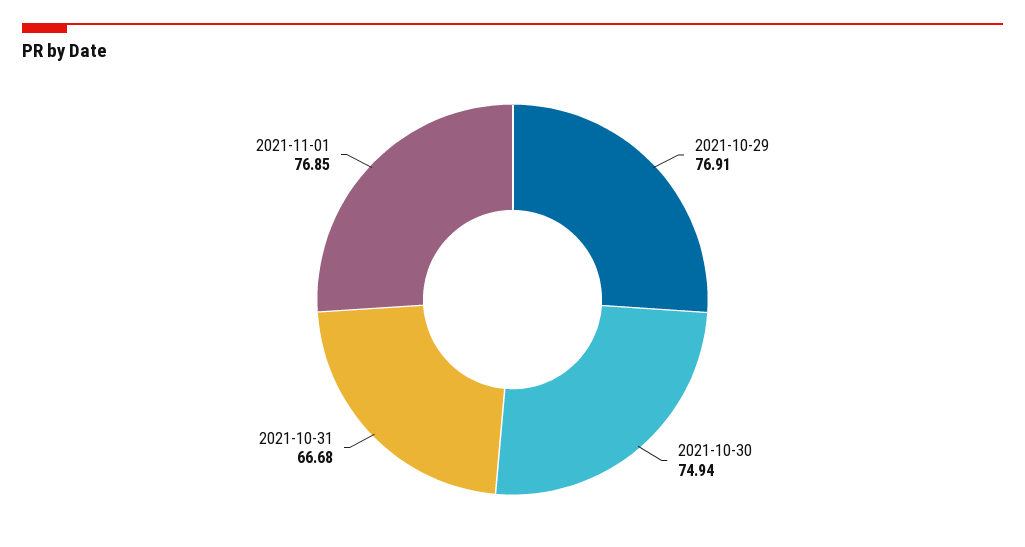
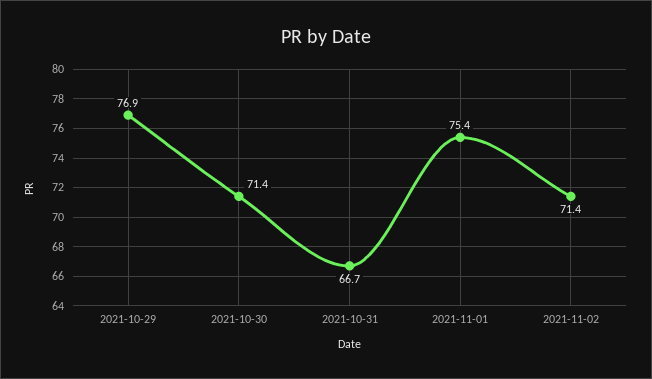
2021-10-30: 74.94 -> 71.4
2021-11-01: 76.85 -> 75.4
2021-11-02: none -> 71.4

